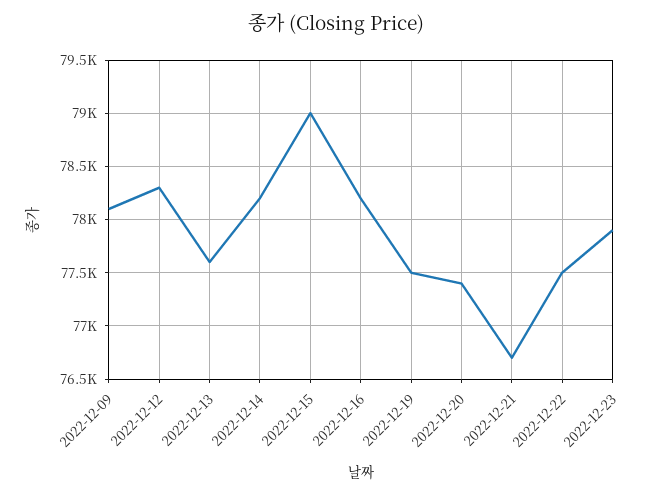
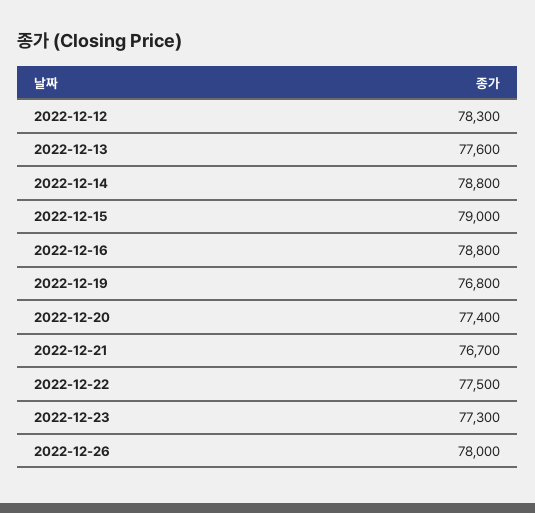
2022-12-09: 78100 -> none
2022-12-14: 78200 -> 78800
2022-12-16: 78200 -> 78800
2022-12-19: 77500 -> 76800
2022-12-23: 77900 -> 77300
2022-12-26: none -> 78000

